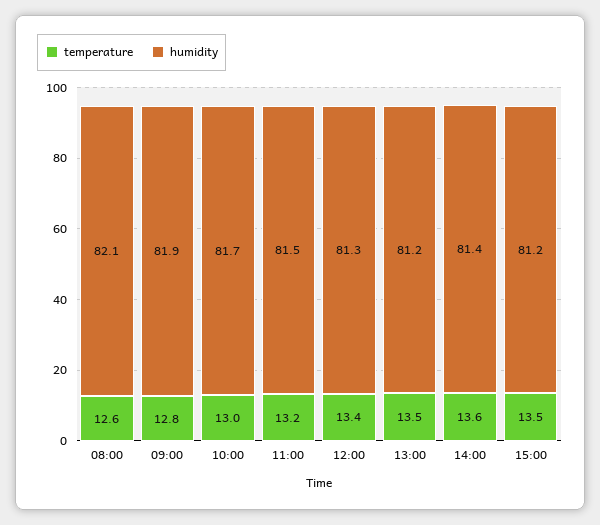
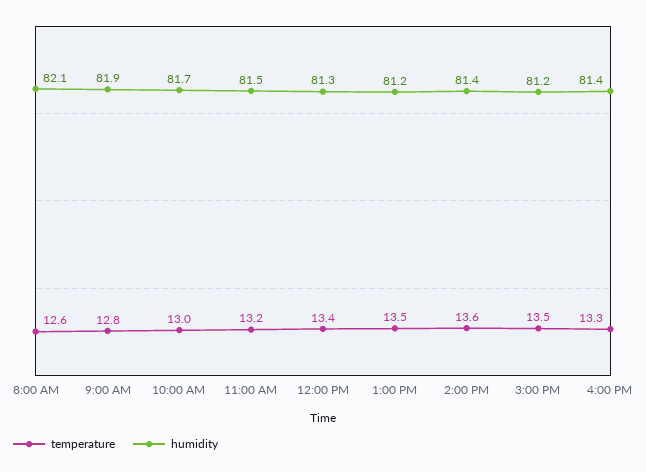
temperature, 4:00 PM: none -> 13.3
humidity, 4:00 PM: none -> 81.4

